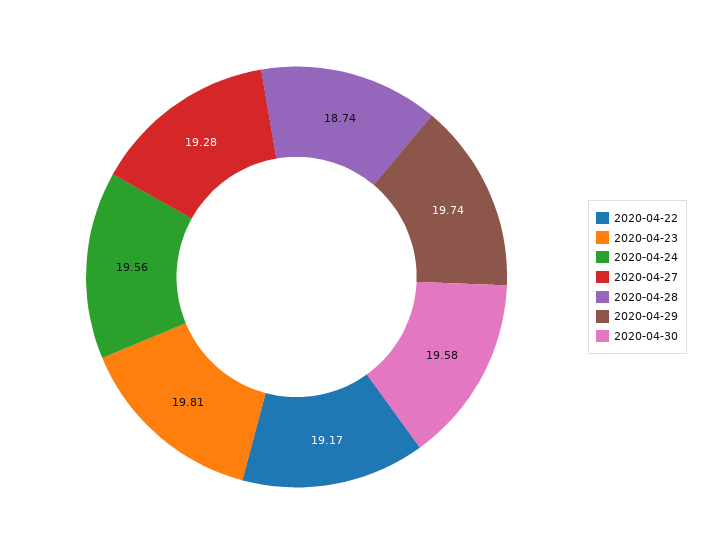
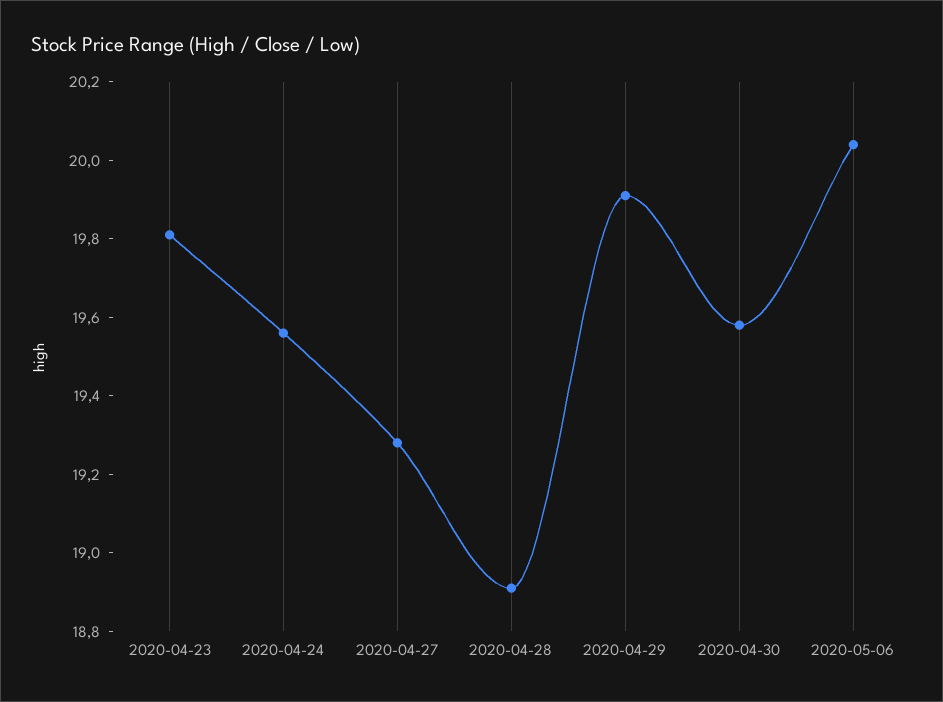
2020-04-22: 19.17 -> none
2020-04-28: 18.74 -> 18.9
2020-04-29: 19.74 -> 19.9
2020-05-06: none -> 20.05

